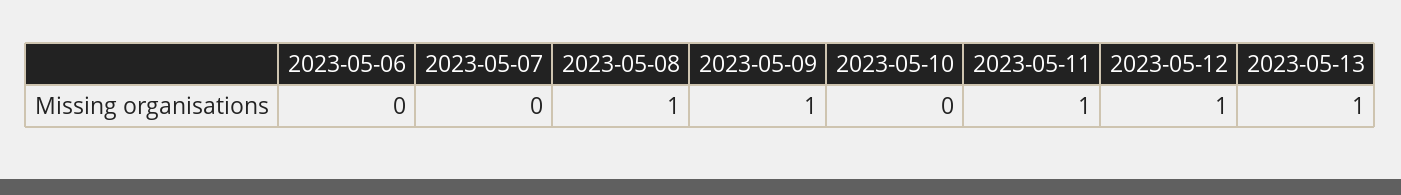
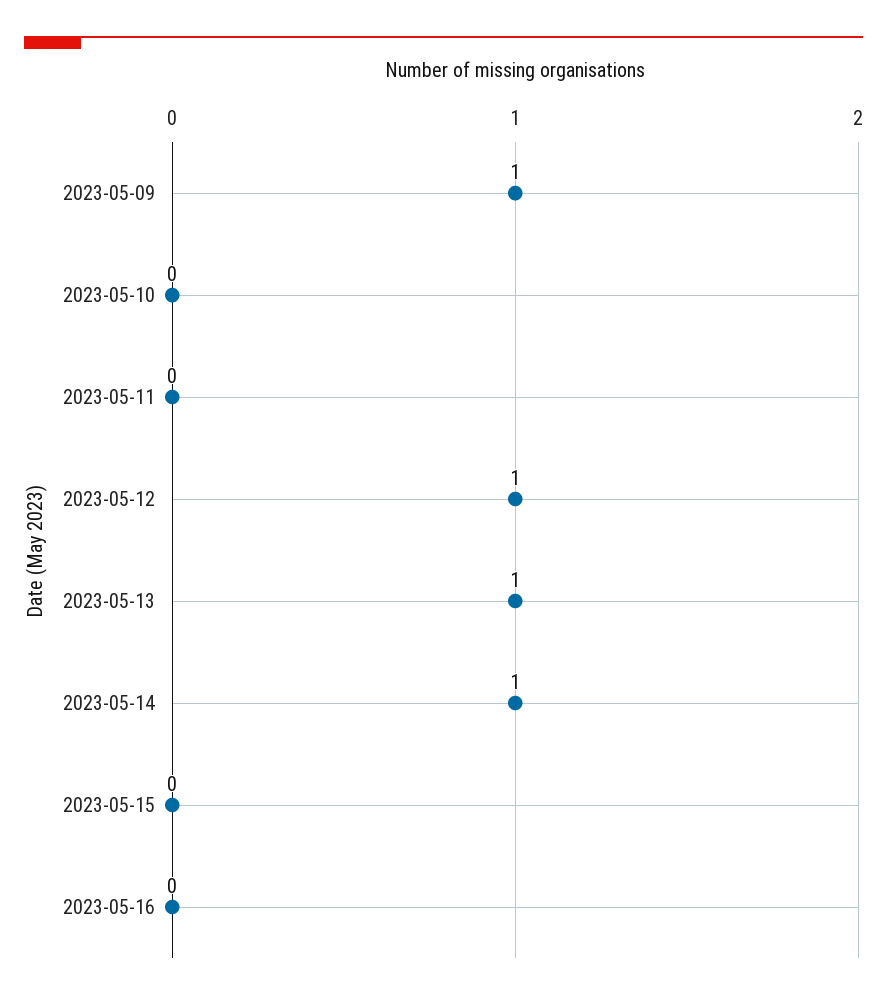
2023-05-06: 0 -> none
2023-05-07: 0 -> none
2023-05-08: 1 -> none
2023-05-11: 1 -> 0
2023-05-14: none -> 1
2023-05-15: none -> 0
2023-05-16: none -> 0

